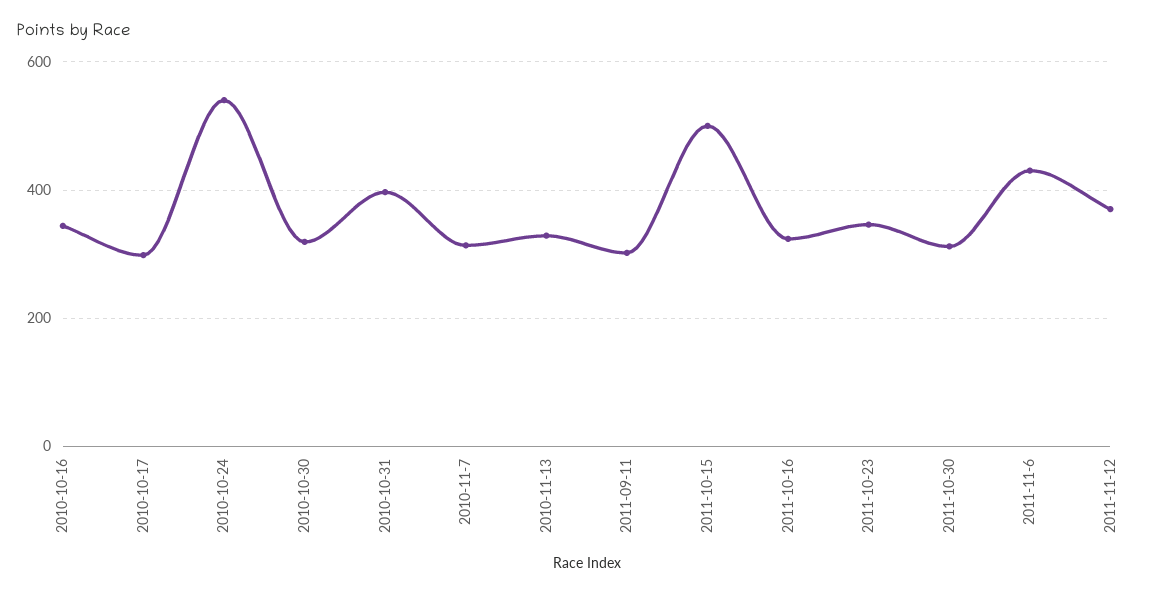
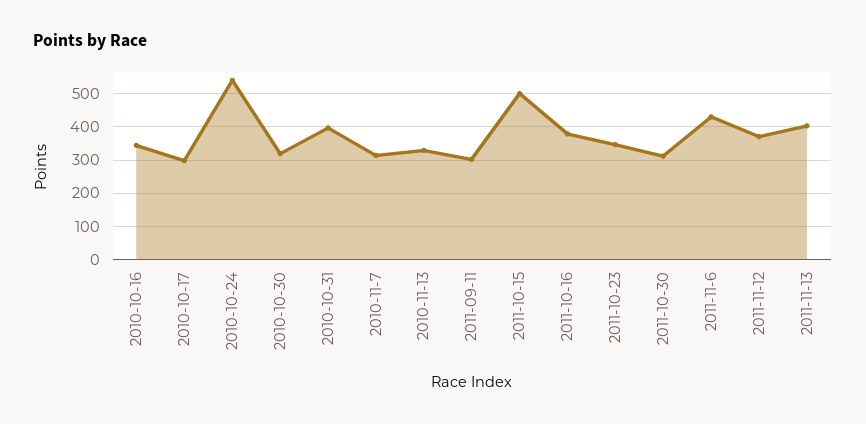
2011-10-16: 320 -> 380
2011-11-13: none -> 400

